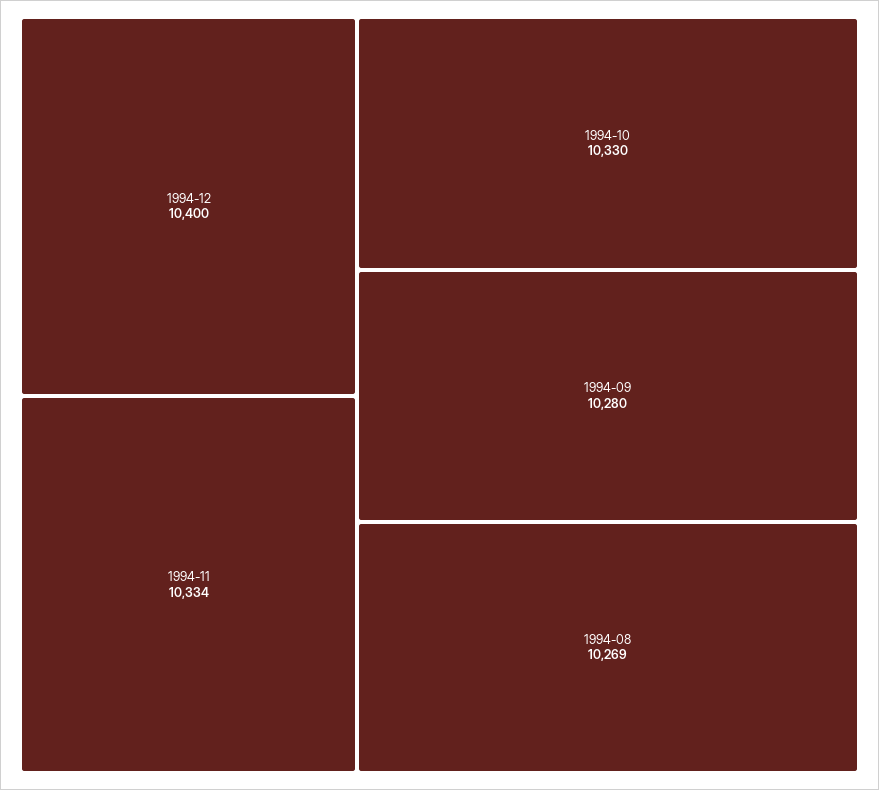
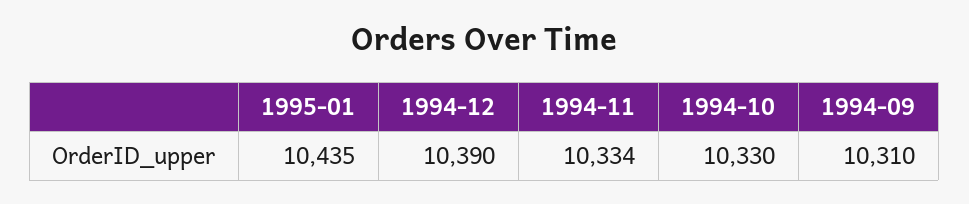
1994-12: 10400 -> 10390
1994-09: 10280 -> 10310
1994-08: 10269 -> none
1995-01: none -> 10435

